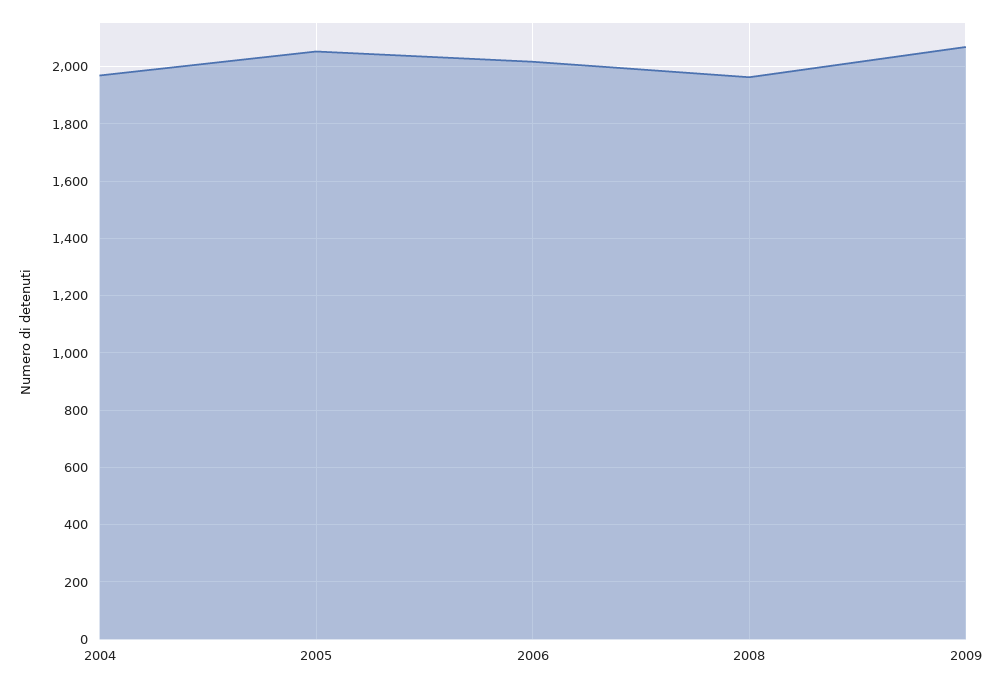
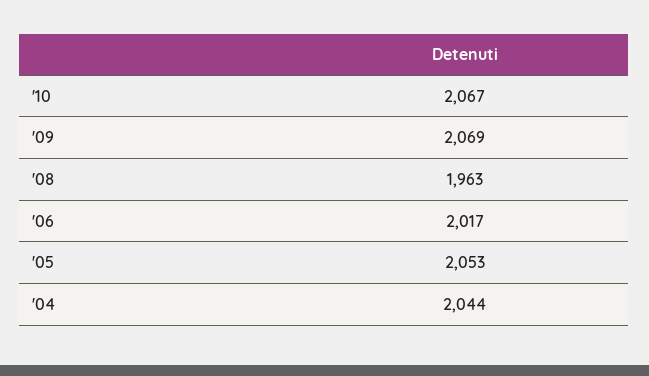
2004: 1975 -> 2044
'10: none -> 2067

